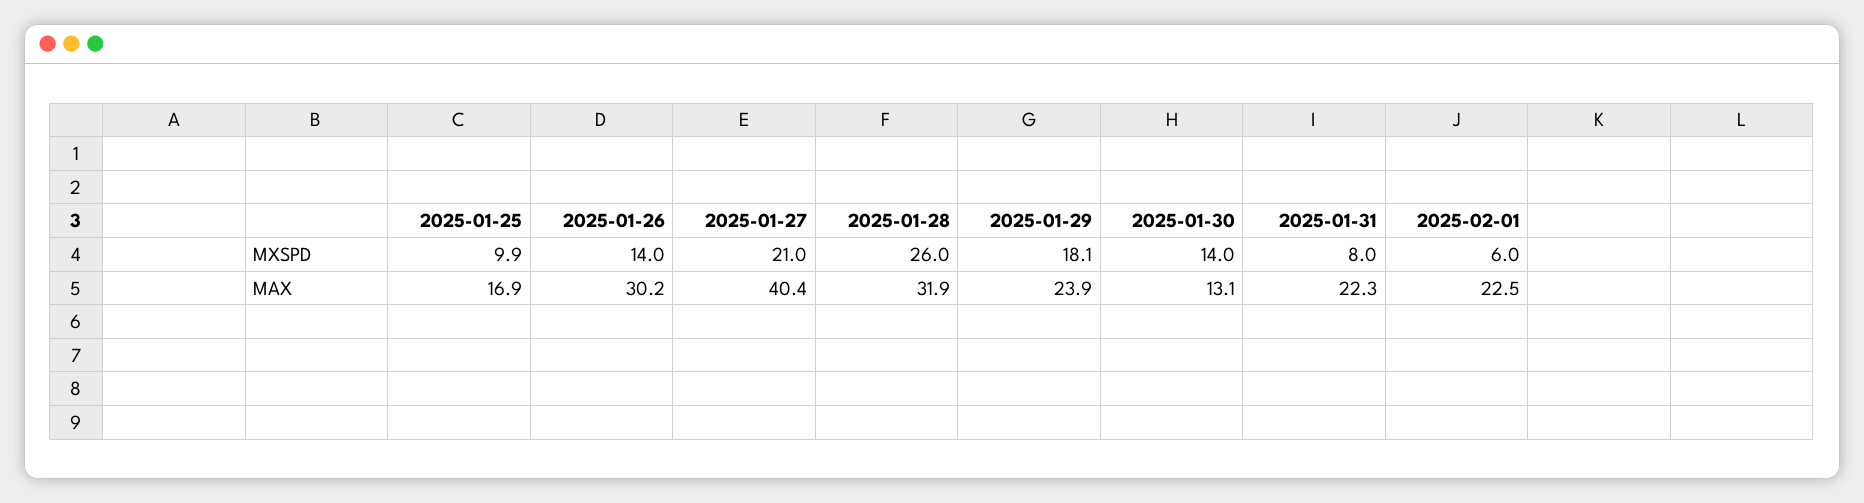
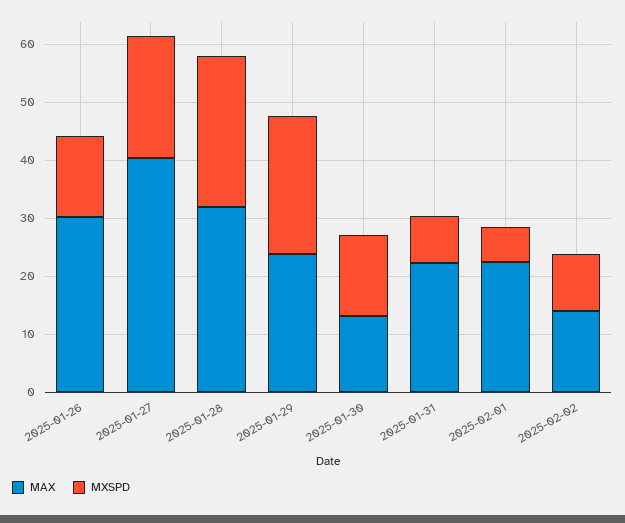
MXSPD, 2025-01-25: 9.9 -> none
MXSPD, 2025-01-29: 18.1 -> 24
MAX, 2025-01-25: 16.9 -> none
MAX, 2025-02-02: none -> 14
MXSPD, 2025-02-02: none -> 10

